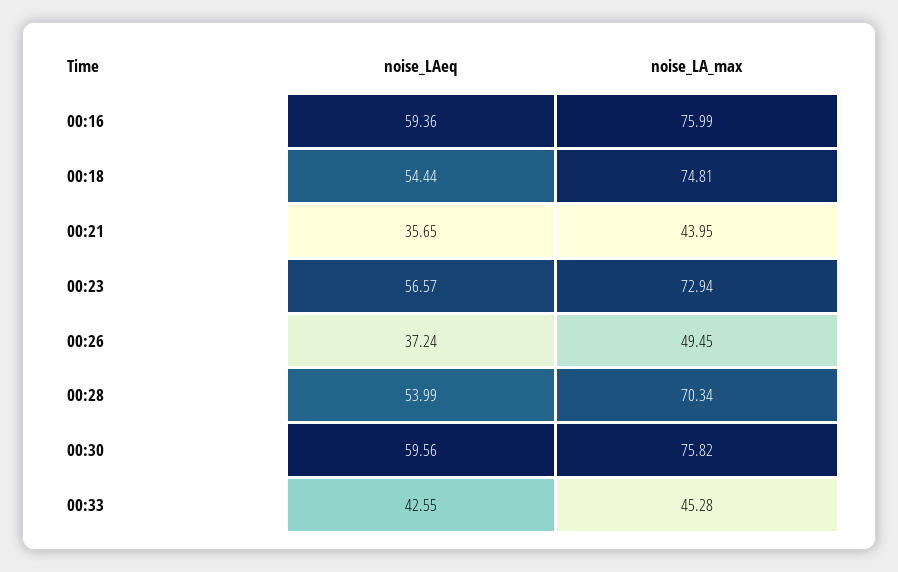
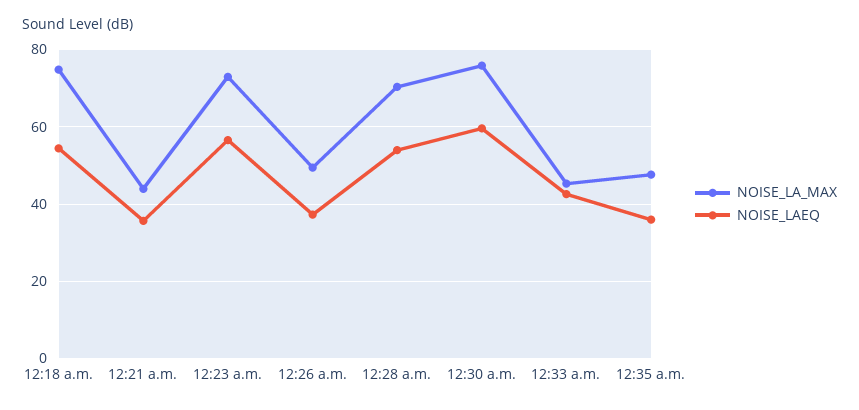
noise_LAeq, 00:16: 59.36 -> none
noise_LA_max, 00:16: 75.99 -> none
noise_LA_max, 12:35 a.m.: none -> 48
noise_LAeq, 12:35 a.m.: none -> 36

